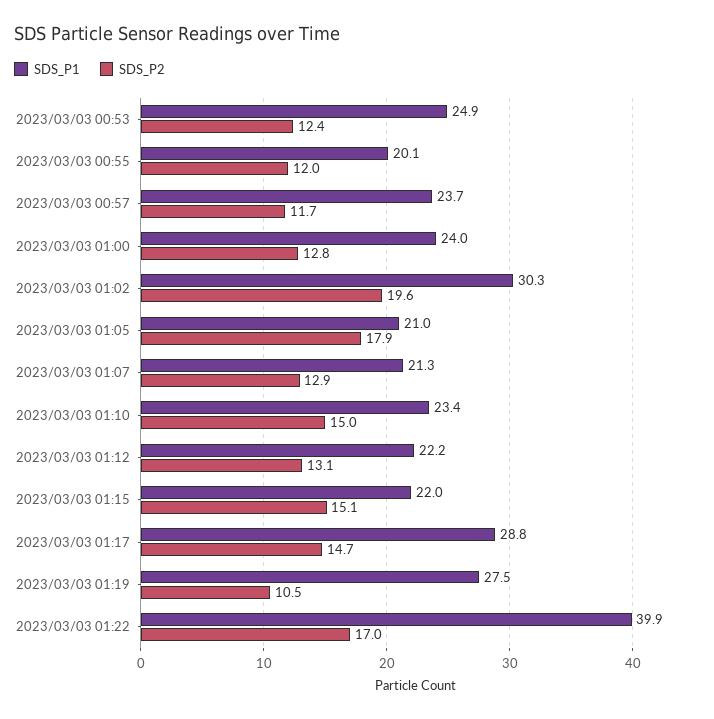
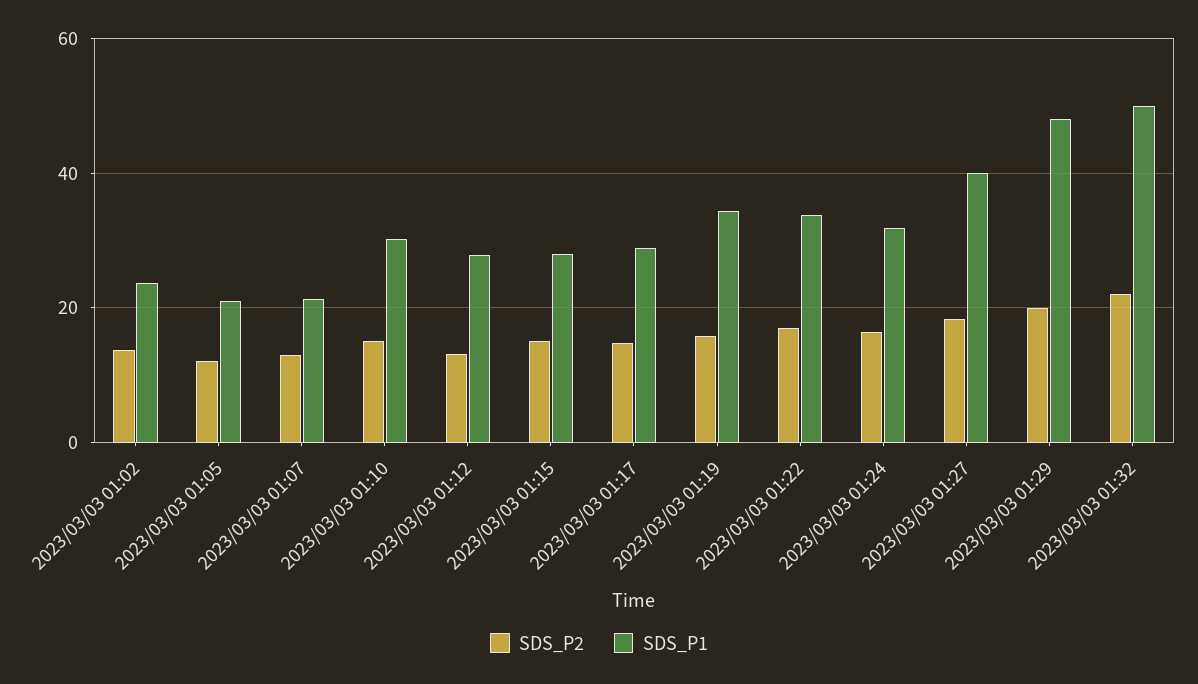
SDS_P1, 2023/03/03 00:53: 24.9 -> none
SDS_P2, 2023/03/03 00:53: 12.4 -> none
SDS_P1, 2023/03/03 00:55: 20.1 -> none
SDS_P2, 2023/03/03 00:55: 12 -> none
SDS_P1, 2023/03/03 00:57: 23.7 -> none
SDS_P2, 2023/03/03 00:57: 11.7 -> none
SDS_P1, 2023/03/03 01:00: 24 -> none
SDS_P2, 2023/03/03 01:00: 12.8 -> none
SDS_P1, 2023/03/03 01:02: 30.3 -> 24
SDS_P2, 2023/03/03 01:02: 19.6 -> 14
SDS_P2, 2023/03/03 01:05: 17.9 -> 12
SDS_P1, 2023/03/03 01:10: 23.4 -> 30
SDS_P1, 2023/03/03 01:12: 22.2 -> 28
SDS_P1, 2023/03/03 01:15: 22 -> 28
SDS_P1, 2023/03/03 01:19: 27.5 -> 34
SDS_P2, 2023/03/03 01:19: 10.5 -> 16
SDS_P1, 2023/03/03 01:22: 39.9 -> 34
SDS_P2, 2023/03/03 01:24: none -> 16
SDS_P1, 2023/03/03 01:24: none -> 32
SDS_P2, 2023/03/03 01:27: none -> 18
SDS_P1, 2023/03/03 01:27: none -> 40
SDS_P2, 2023/03/03 01:29: none -> 20
SDS_P1, 2023/03/03 01:29: none -> 48
SDS_P2, 2023/03/03 01:32: none -> 22
SDS_P1, 2023/03/03 01:32: none -> 50

